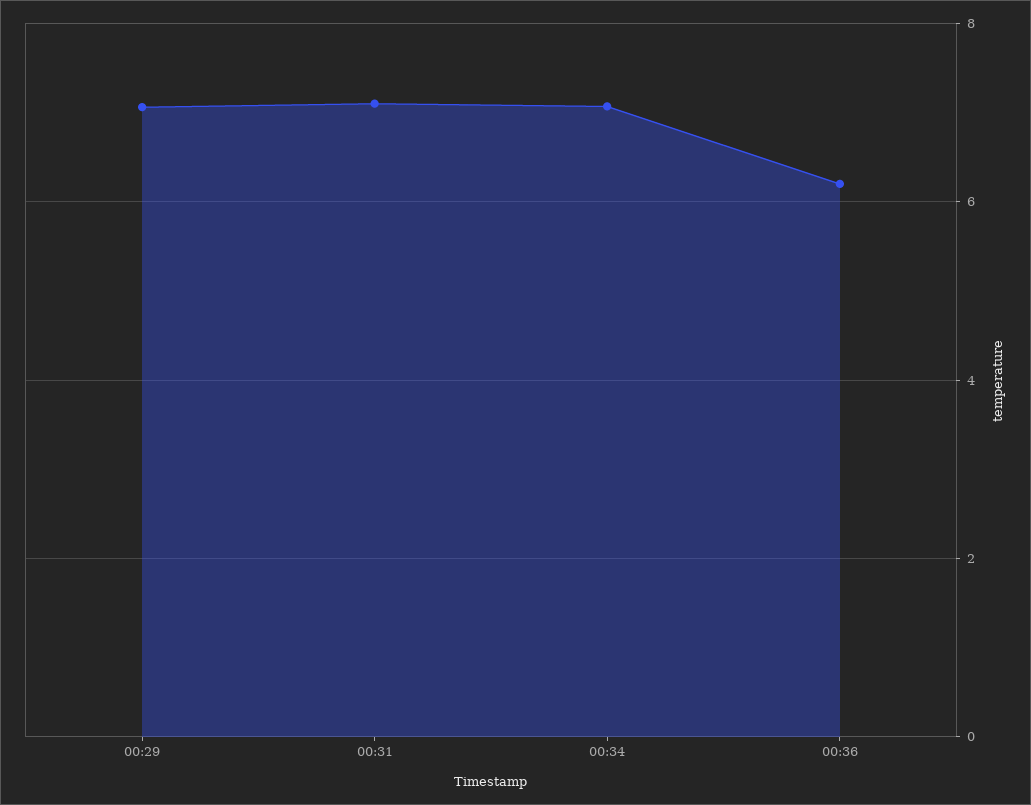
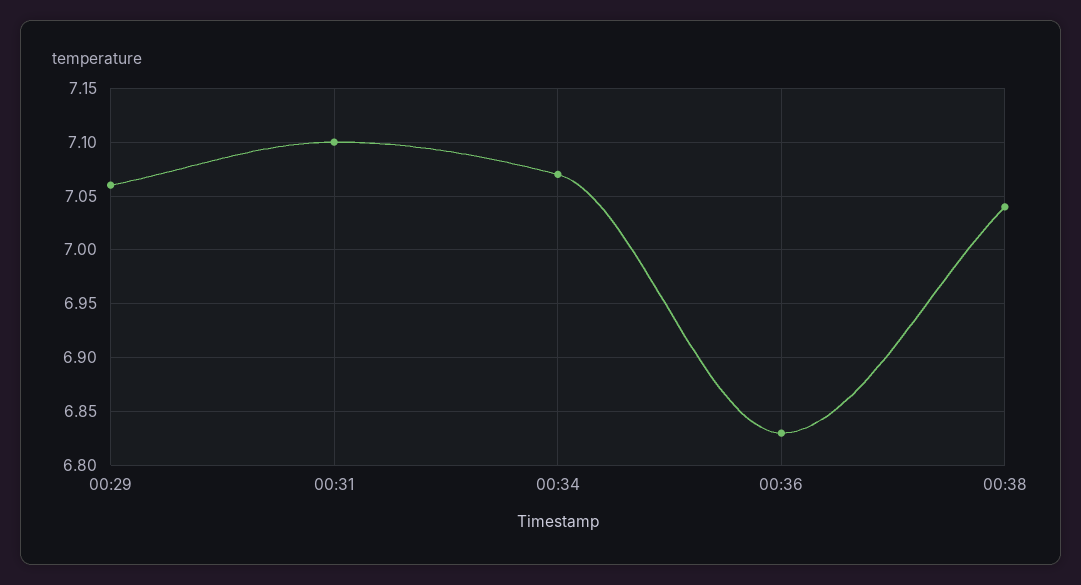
00:36: 6.2 -> 6.83
00:38: none -> 7.04

